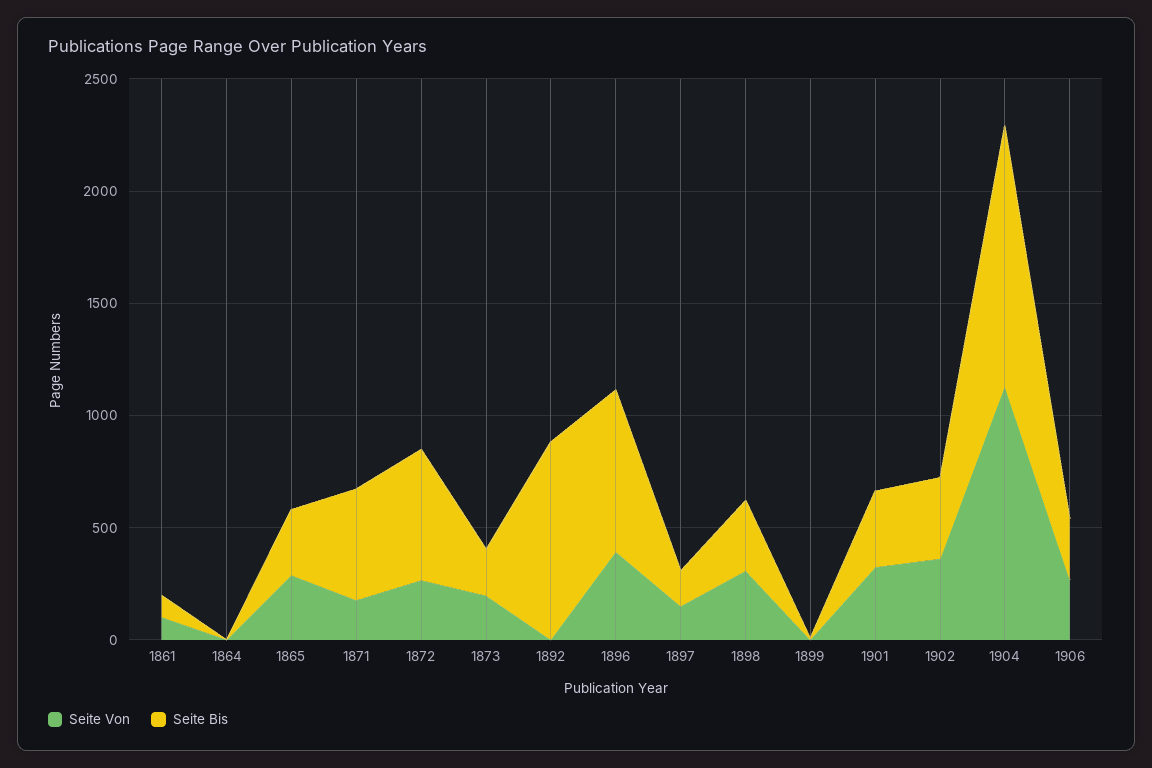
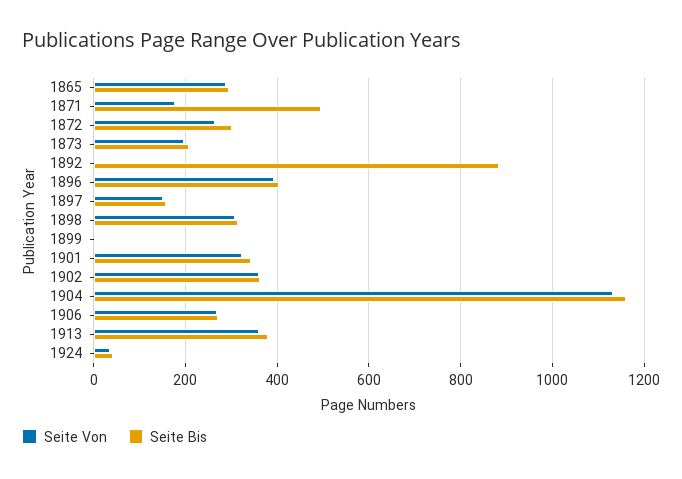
Seite Von, 1861: 100 -> none
Seite Bis, 1861: 100 -> none
Seite Von, 1864: 0 -> none
Seite Bis, 1864: 0 -> none
Seite Bis, 1872: 600 -> 300
Seite Bis, 1896: 700 -> 400
Seite Von, 1913: none -> 360
Seite Bis, 1913: none -> 380
Seite Von, 1924: none -> 40
Seite Bis, 1924: none -> 40

